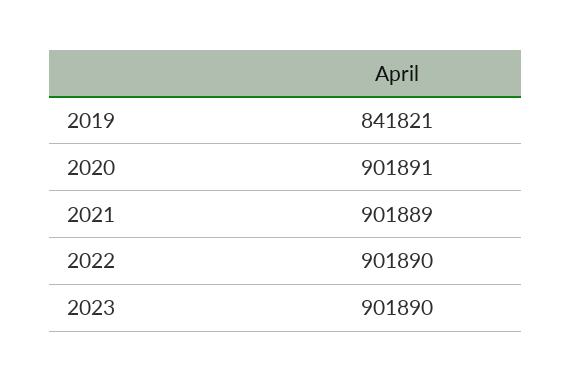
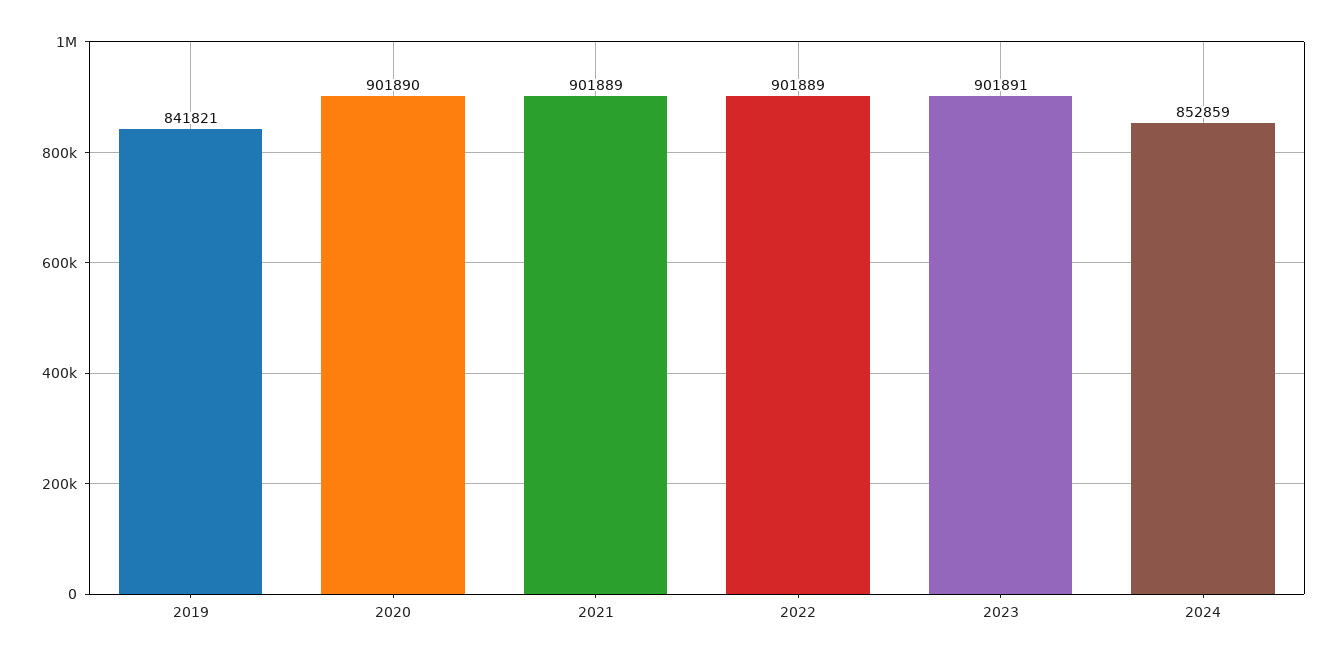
2020: 901891 -> 901890
2022: 901890 -> 901889
2023: 901890 -> 901891
2024: none -> 852859

